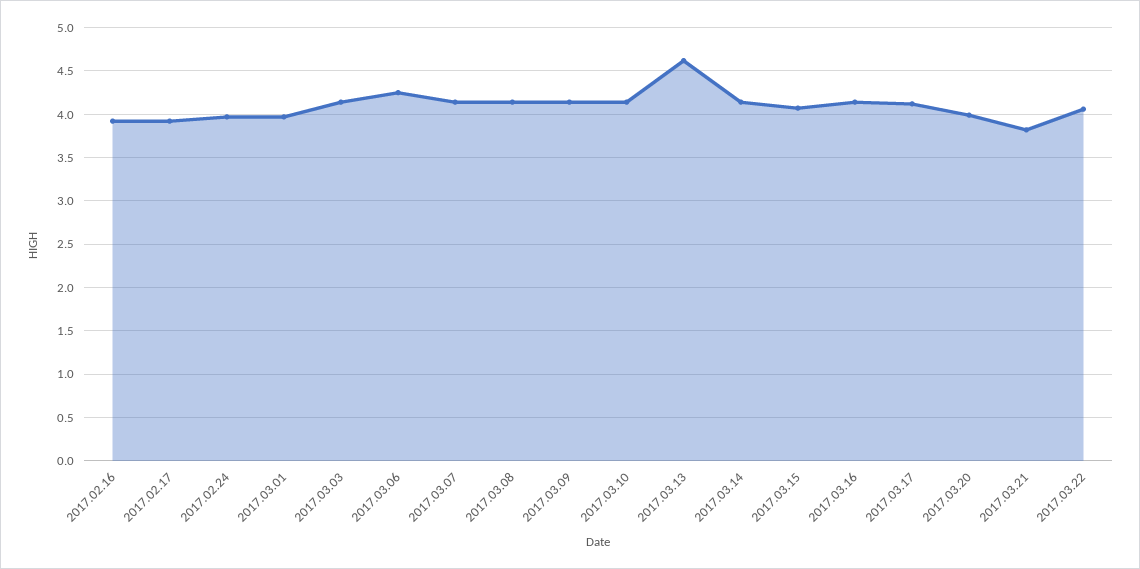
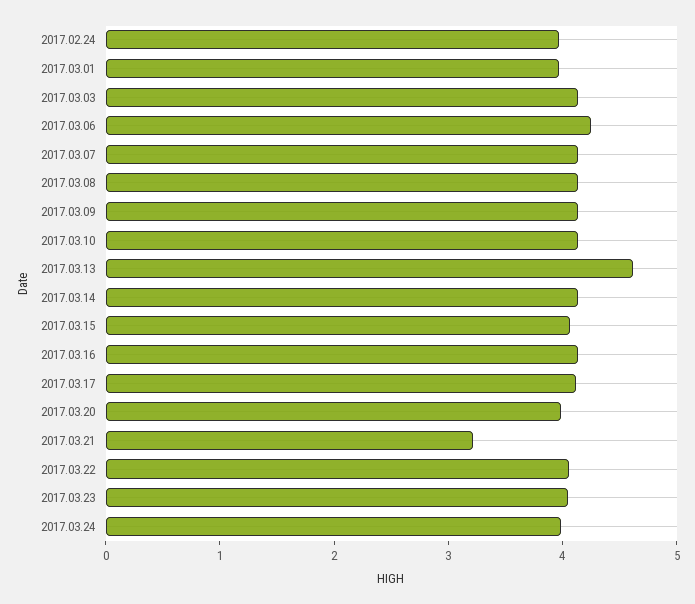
2017.02.16: 3.9 -> none
2017.02.17: 3.9 -> none
2017.03.21: 3.8 -> 3.2
2017.03.23: none -> 4
2017.03.24: none -> 4

